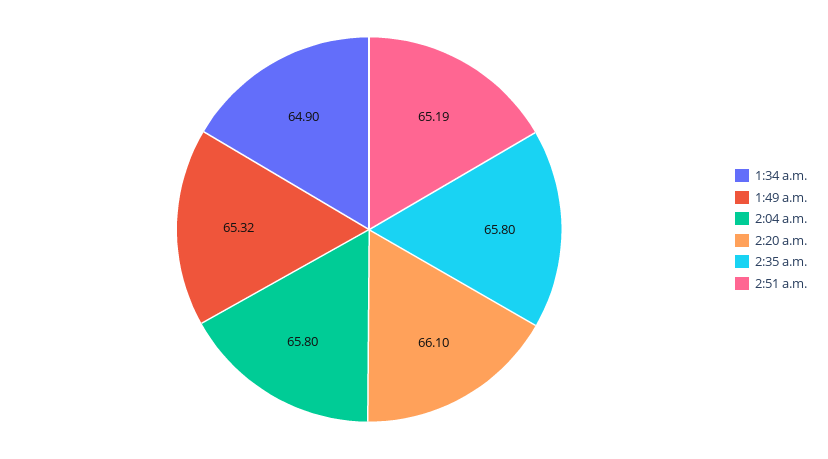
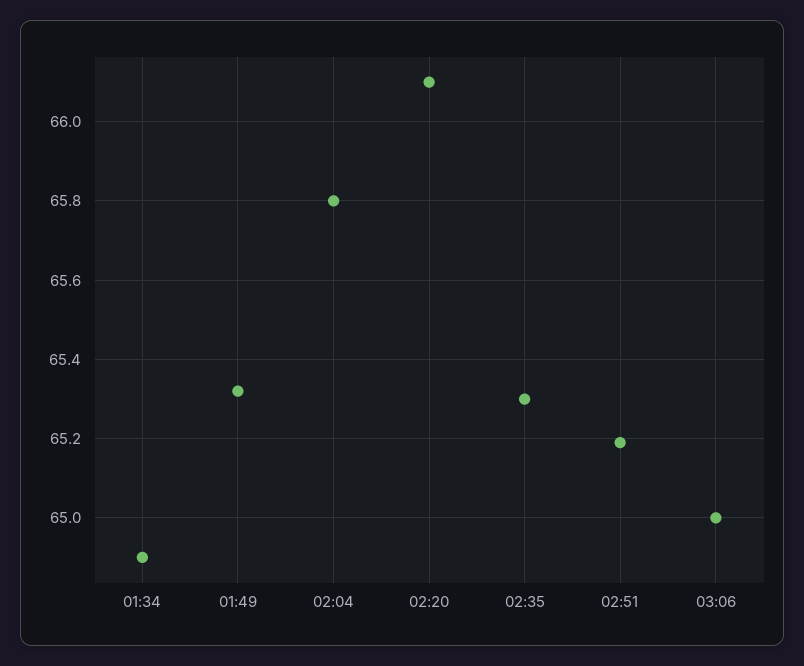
2:35 a.m.: 65.8 -> 65.3
03:06: none -> 65

